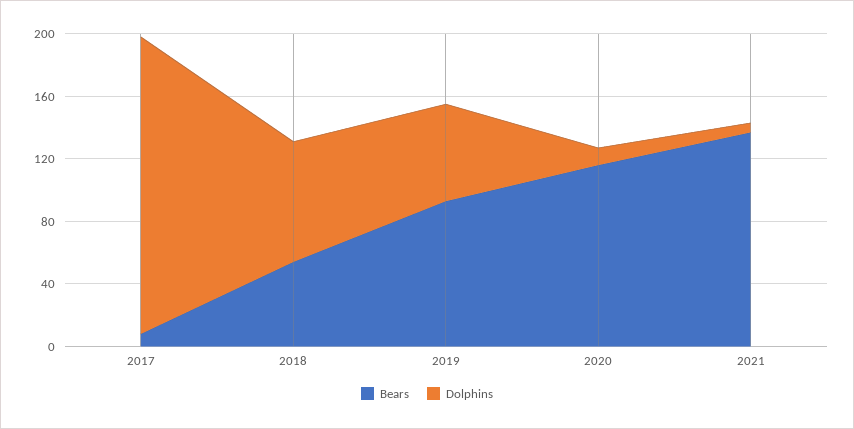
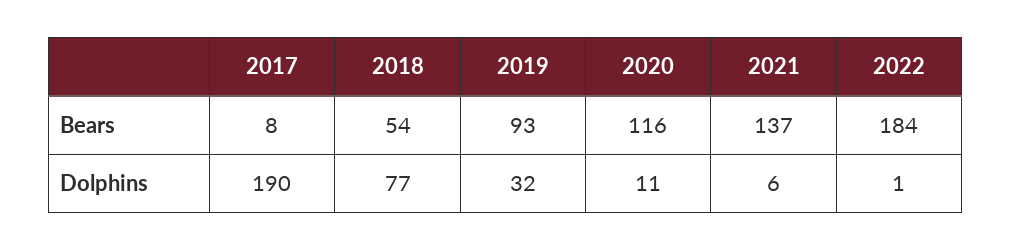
Dolphins, 2019: 60 -> 32
Bears, 2022: none -> 184
Dolphins, 2022: none -> 1

